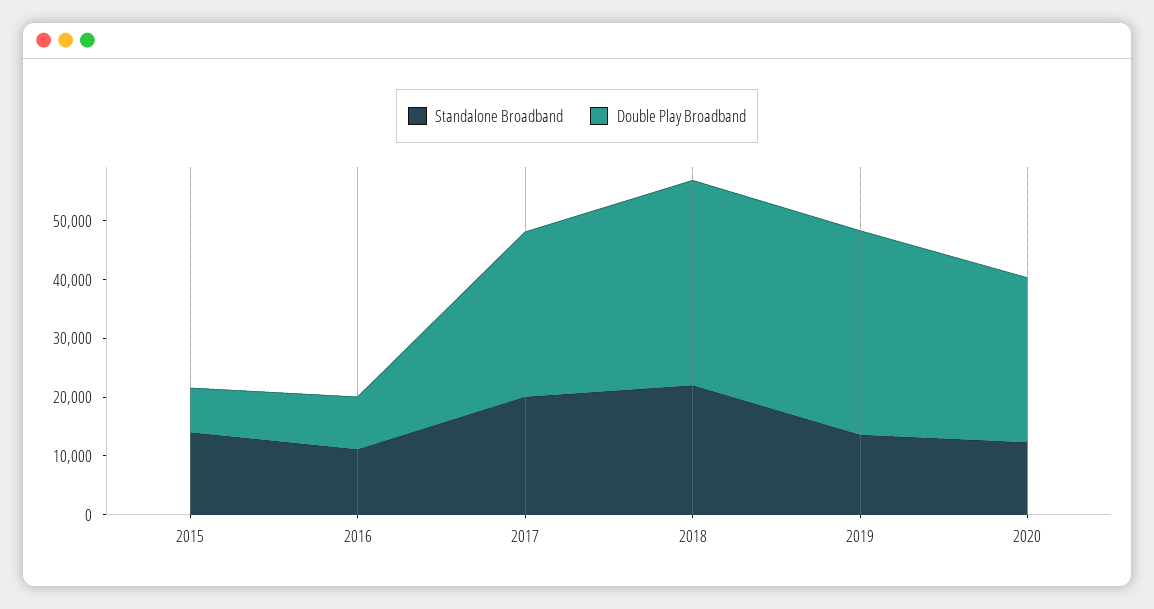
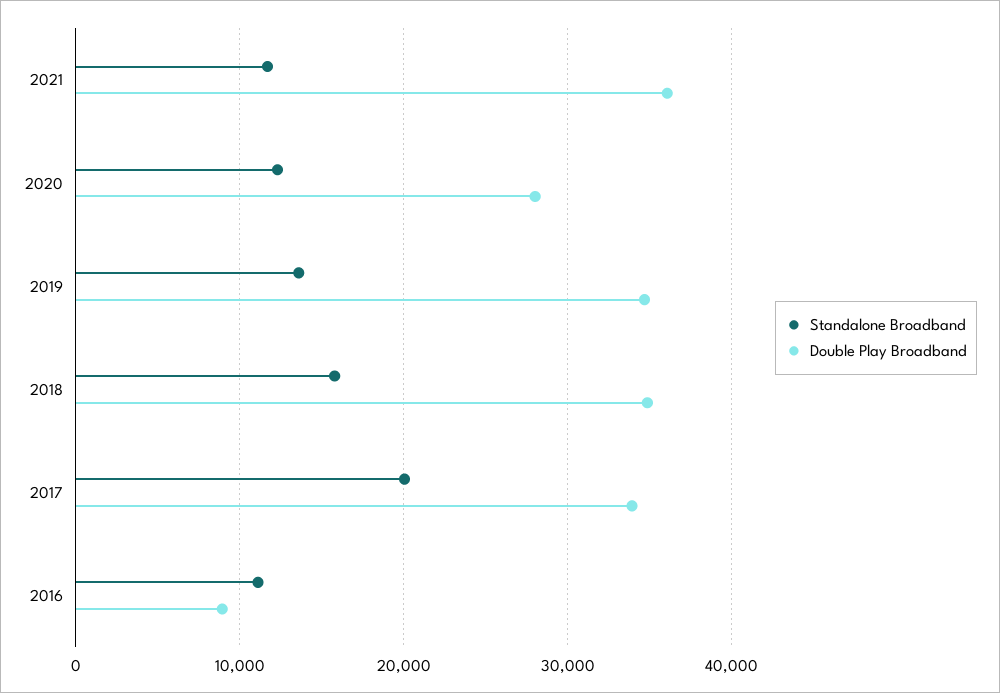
Standalone Broadband, 2015: 14000 -> none
Double Play Broadband, 2015: 8000 -> none
Double Play Broadband, 2017: 28000 -> 34000
Standalone Broadband, 2018: 22000 -> 16000
Standalone Broadband, 2021: none -> 12000
Double Play Broadband, 2021: none -> 36000

